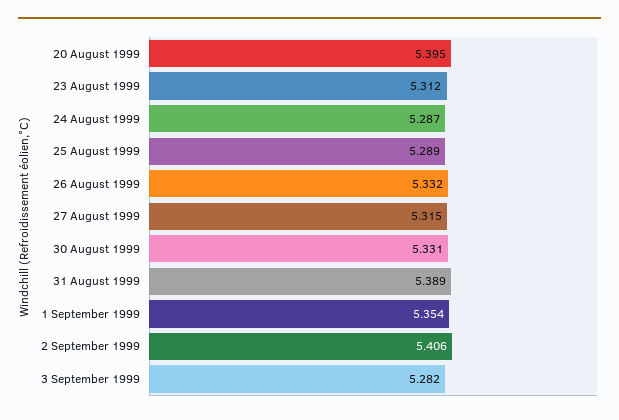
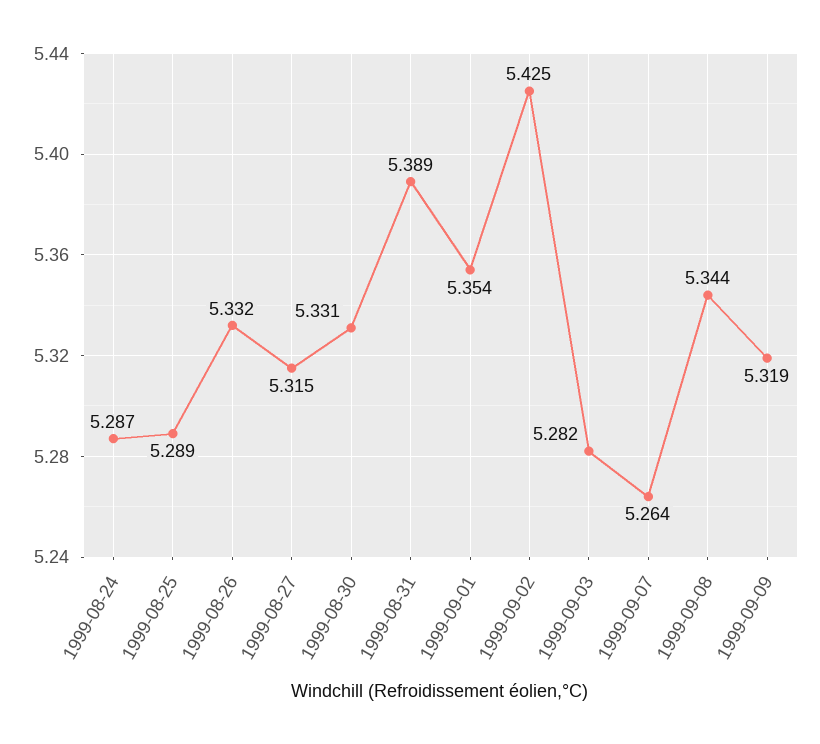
20 August 1999: 5.395 -> none
23 August 1999: 5.312 -> none
2 September 1999: 5.406 -> 5.425
1999-09-07: none -> 5.264
1999-09-08: none -> 5.344
1999-09-09: none -> 5.319

